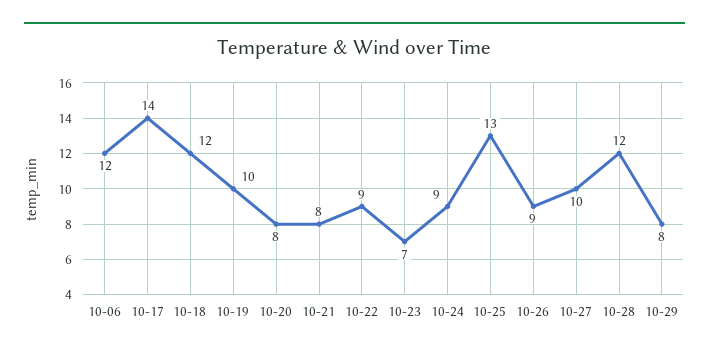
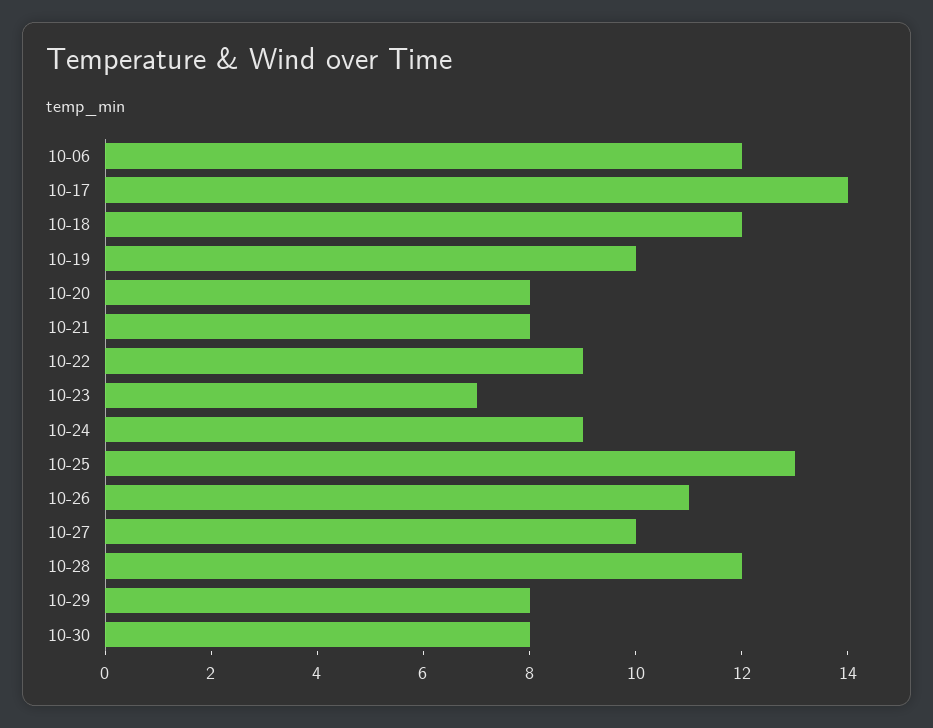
10-26: 9 -> 11
10-30: none -> 8

